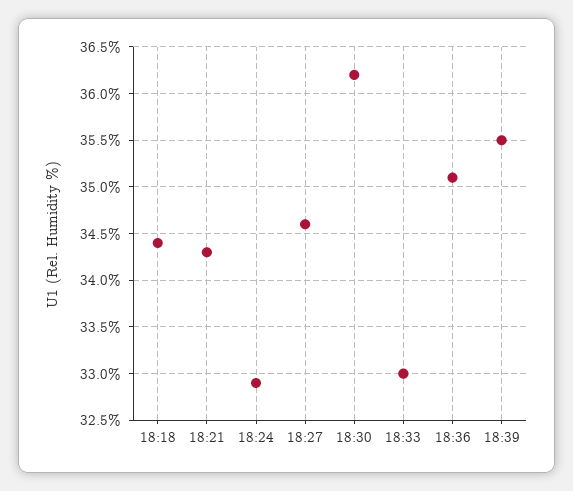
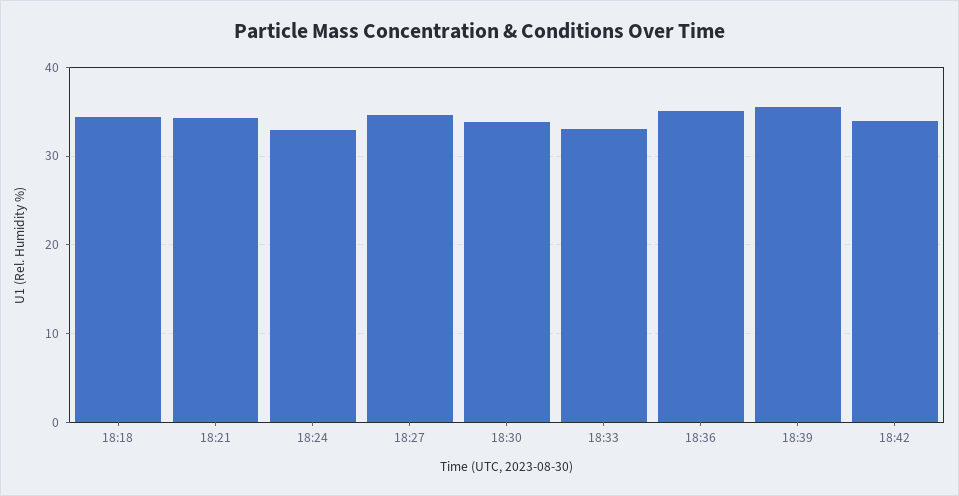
18:30: 36.2 -> 34
18:42: none -> 34

